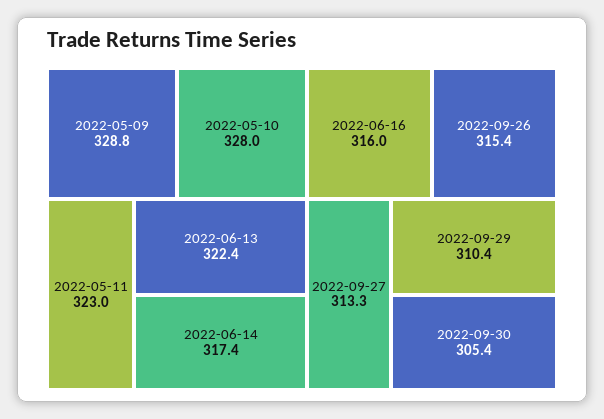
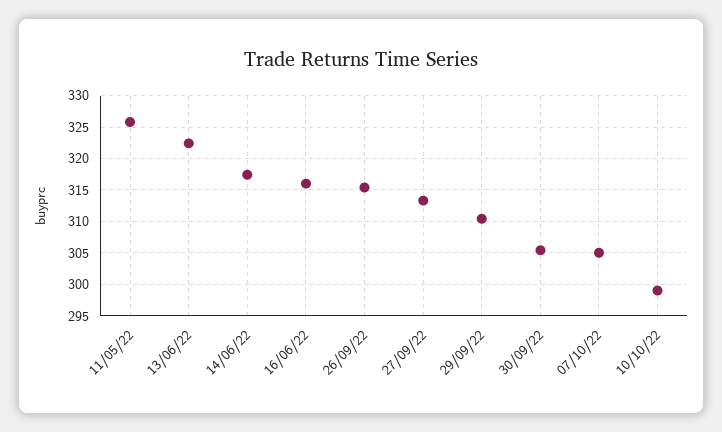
2022-05-09: 328.8 -> none
2022-05-10: 328 -> none
2022-05-11: 323 -> 326
07/10/22: none -> 305
10/10/22: none -> 299

